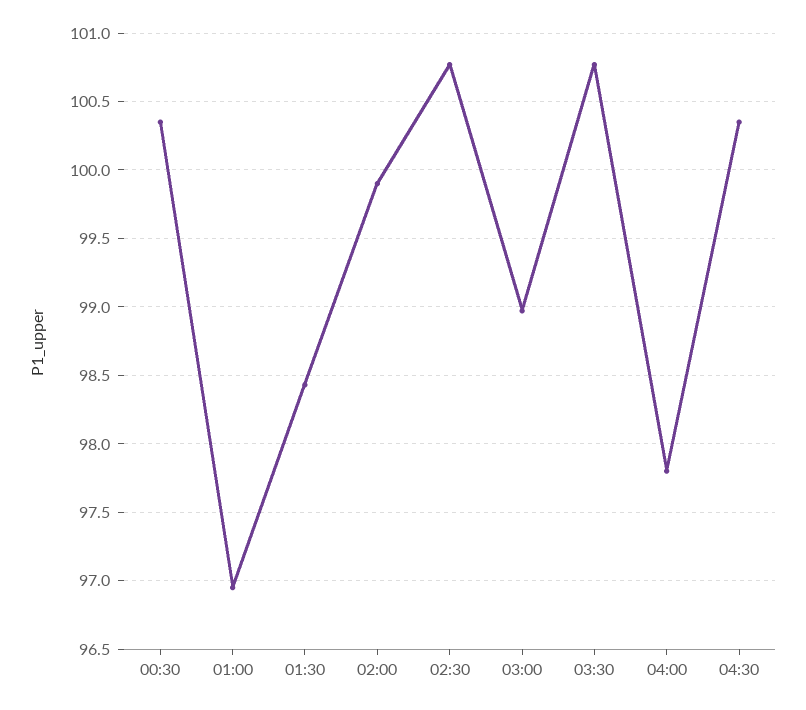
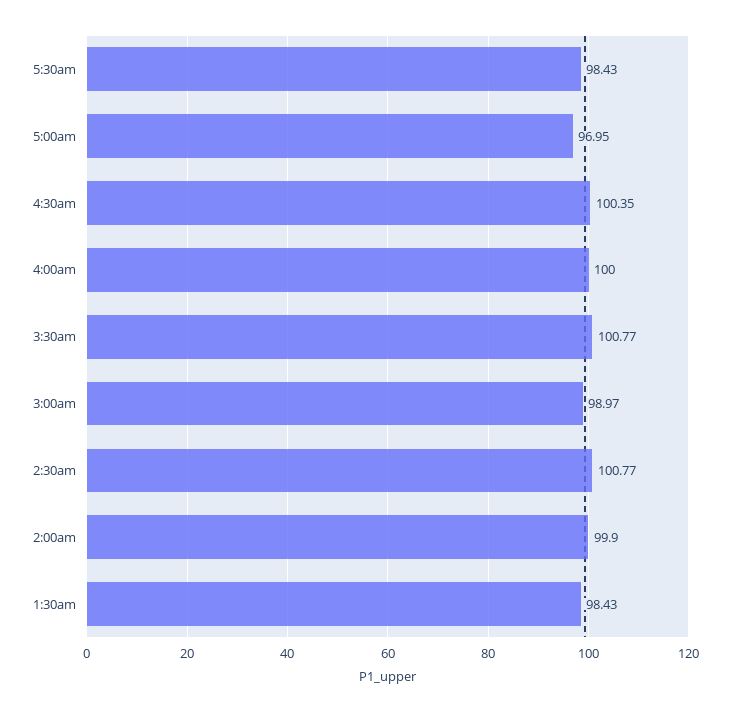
00:30: 100.35 -> none
01:00: 96.95 -> none
04:00: 97.8 -> 100
5:30am: none -> 98.43
5:00am: none -> 96.95

